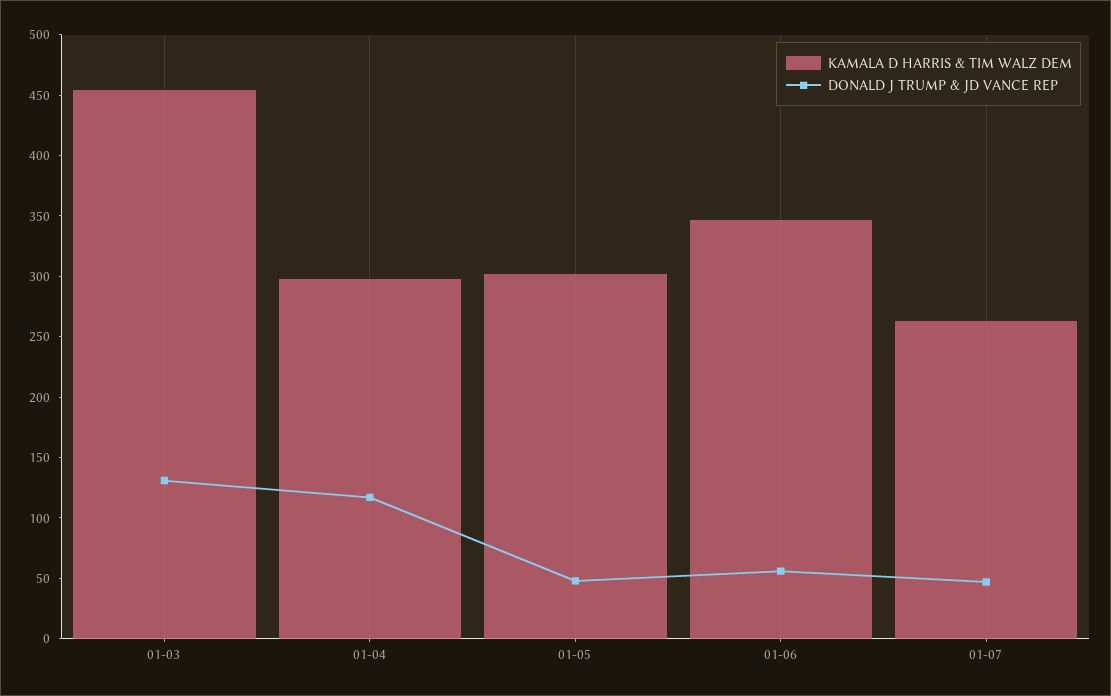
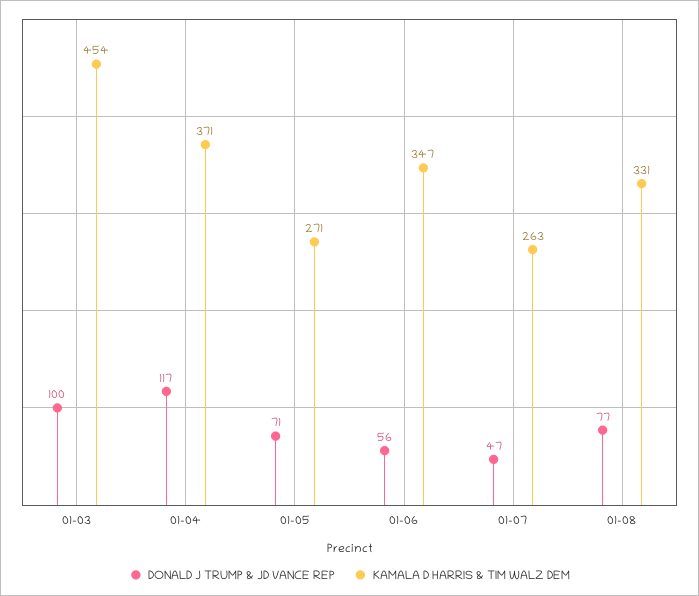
DONALD J TRUMP & JD VANCE REP, 01-03: 130 -> 100
KAMALA D HARRIS & TIM WALZ DEM, 01-04: 300 -> 371
KAMALA D HARRIS & TIM WALZ DEM, 01-05: 300 -> 271
DONALD J TRUMP & JD VANCE REP, 01-05: 50 -> 71
DONALD J TRUMP & JD VANCE REP, 01-08: none -> 77
KAMALA D HARRIS & TIM WALZ DEM, 01-08: none -> 331

